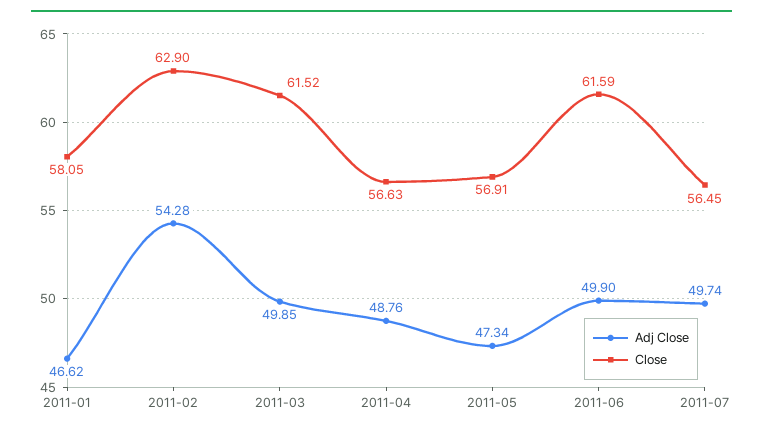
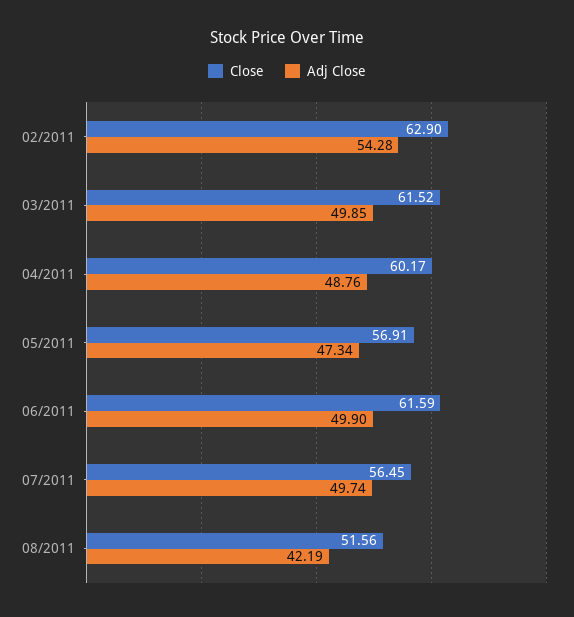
Adj Close, 2011-01: 46.62 -> none
Close, 2011-01: 58.05 -> none
Close, 2011-04: 56.63 -> 60.17
Close, 08/2011: none -> 51.56
Adj Close, 08/2011: none -> 42.19

